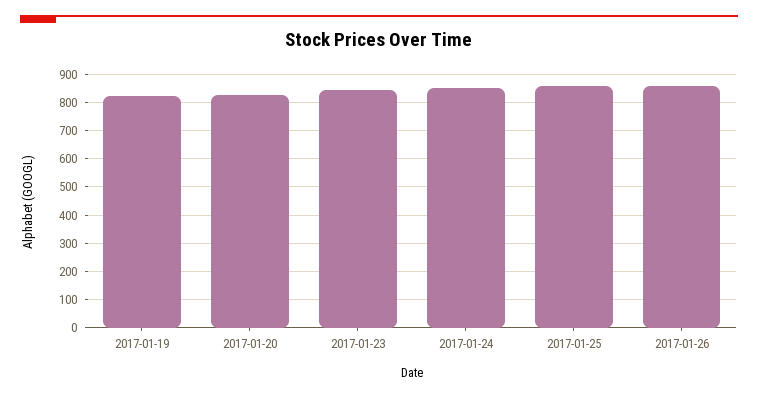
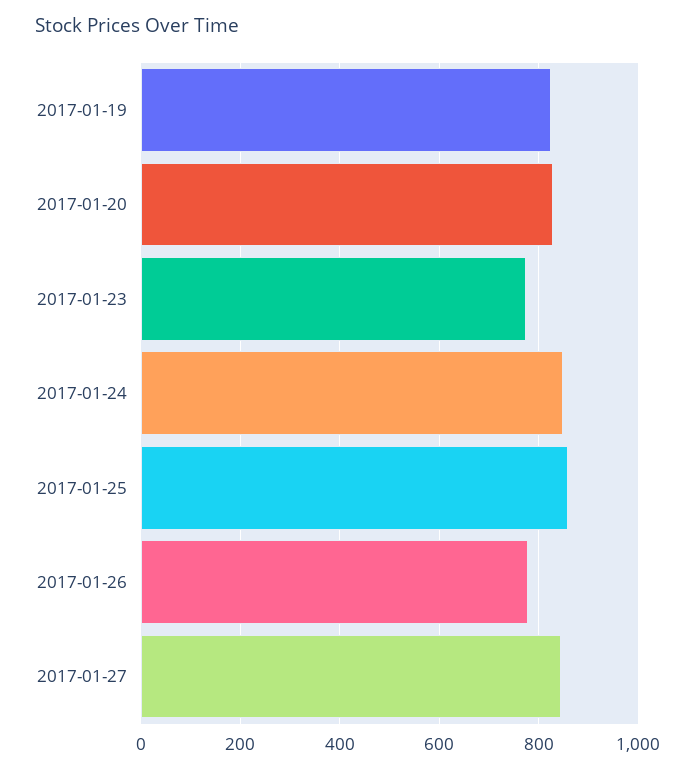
2017-01-23: 850 -> 780
2017-01-26: 850 -> 780
2017-01-27: none -> 840

